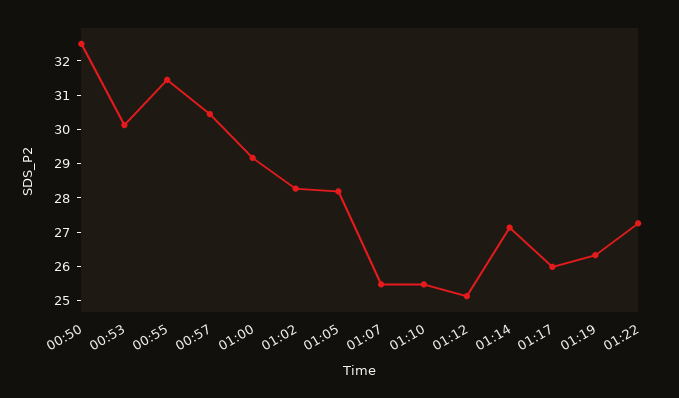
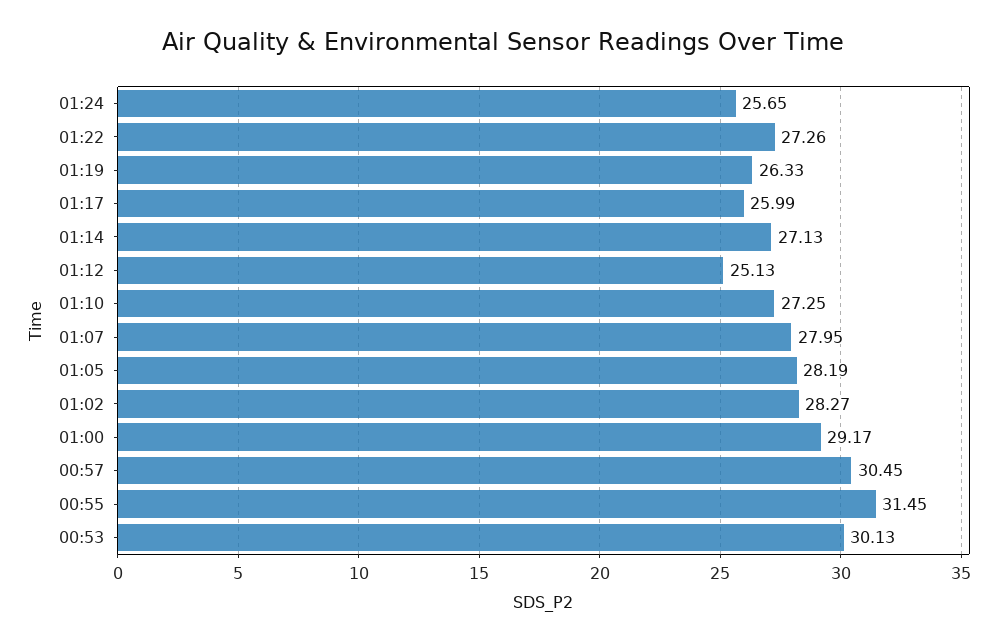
00:50: 32.5 -> none
01:07: 25.5 -> 27.95
01:10: 25.5 -> 27.25
01:24: none -> 25.65

